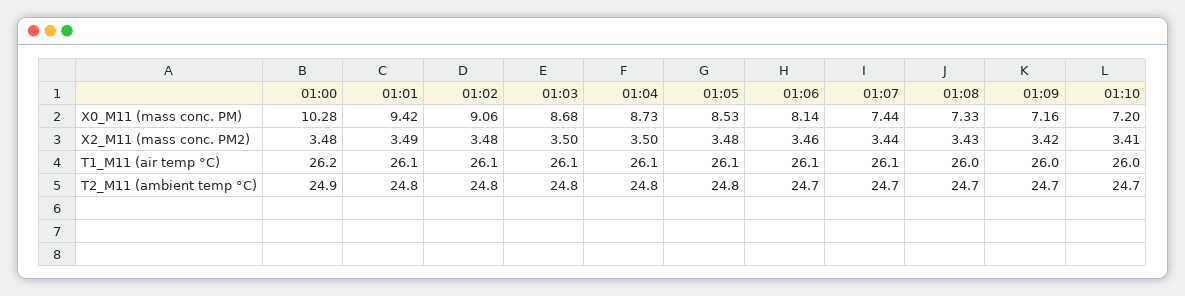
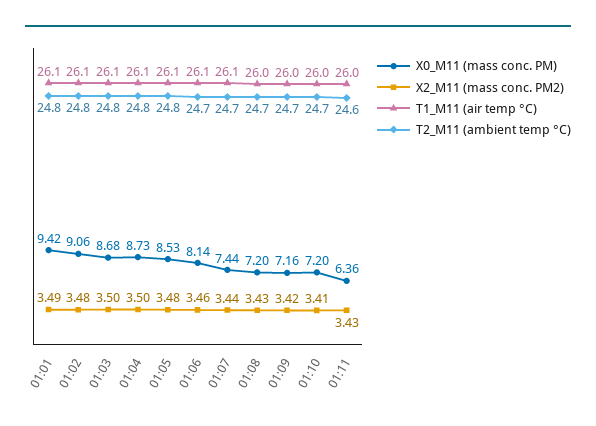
X0_M11 (mass conc. PM), 01:00: 10.28 -> none
X0_M11 (mass conc. PM), 01:08: 7.33 -> 7.2
X2_M11 (mass conc. PM2), 01:00: 3.48 -> none
T1_M11 (air temp °C), 01:00: 26.2 -> none
T2_M11 (ambient temp °C), 01:00: 24.9 -> none
X0_M11 (mass conc. PM), 01:11: none -> 6.36
X2_M11 (mass conc. PM2), 01:11: none -> 3.43
T1_M11 (air temp °C), 01:11: none -> 26
T2_M11 (ambient temp °C), 01:11: none -> 24.6

